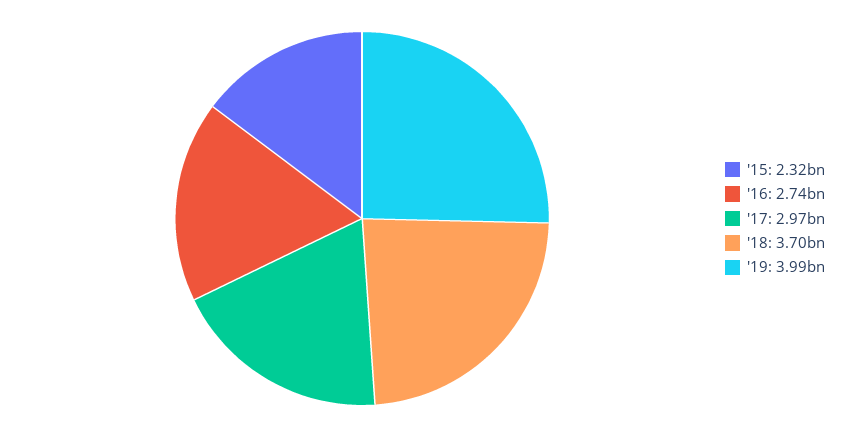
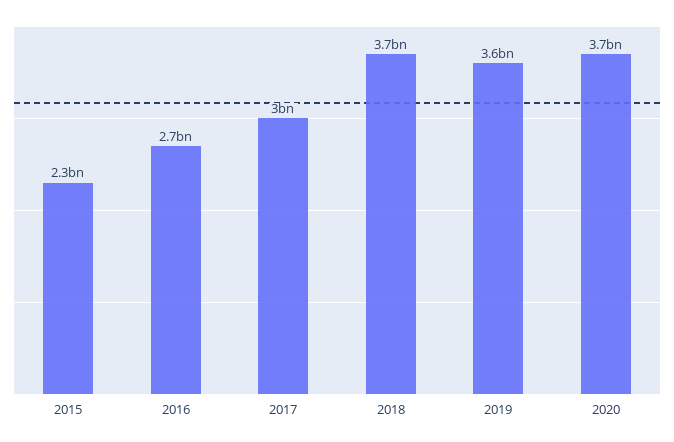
'19: 3990000000 -> 3600000000
2020: none -> 3700000000

